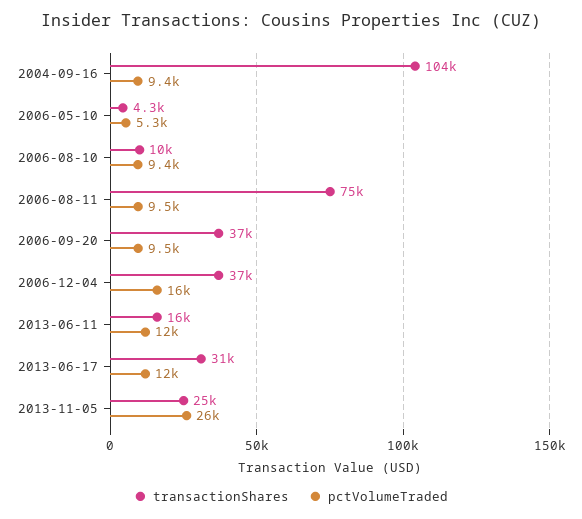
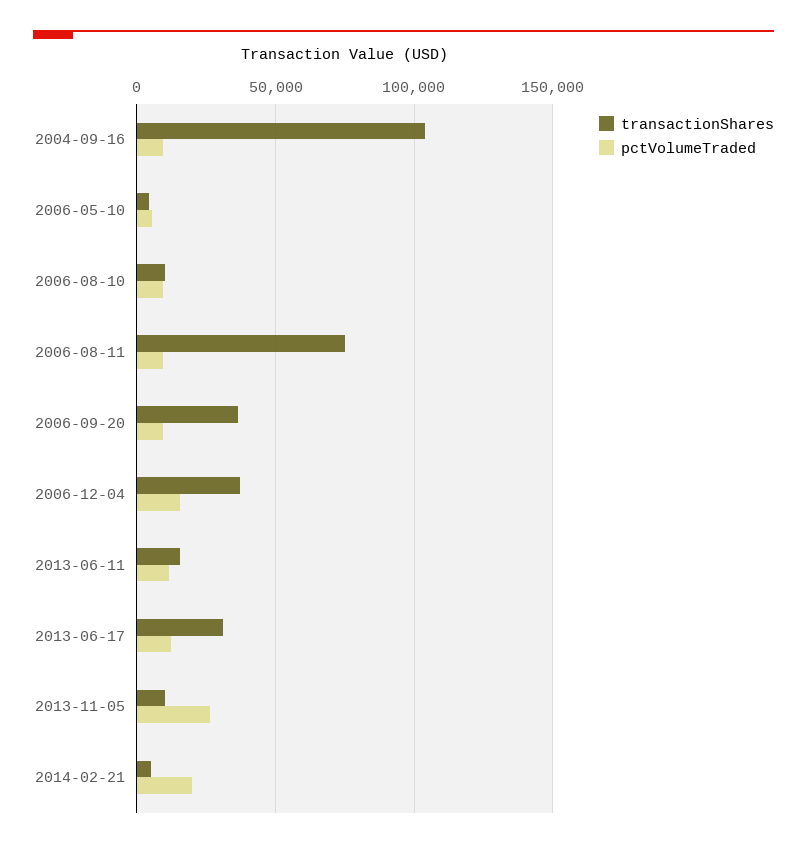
transactionShares, 2013-11-05: 25000 -> 10000
transactionShares, 2014-02-21: none -> 5000
pctVolumeTraded, 2014-02-21: none -> 20000

